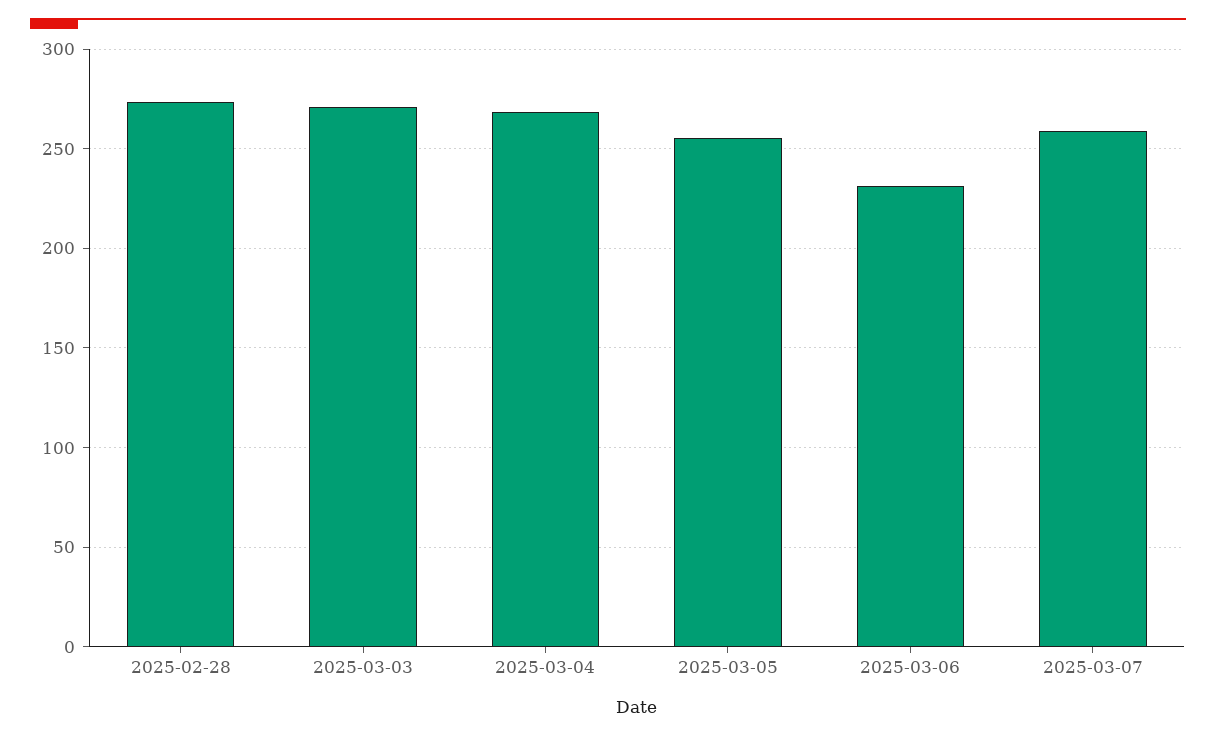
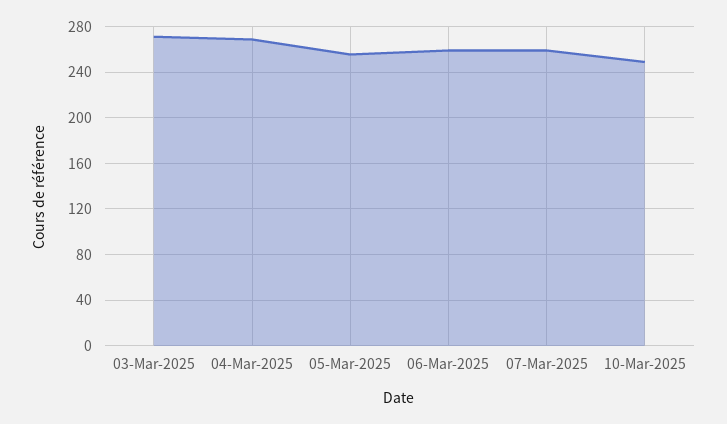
2025-02-28: 275 -> none
2025-03-06: 230 -> 260
10-Mar-2025: none -> 250

